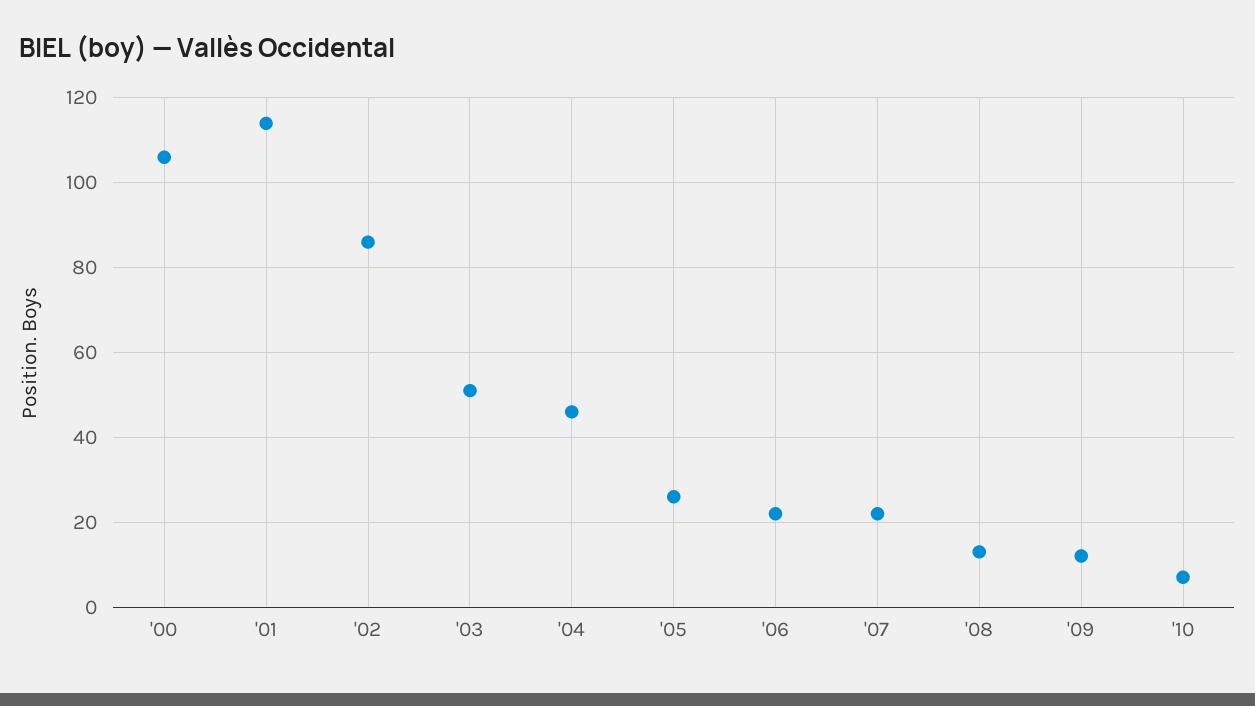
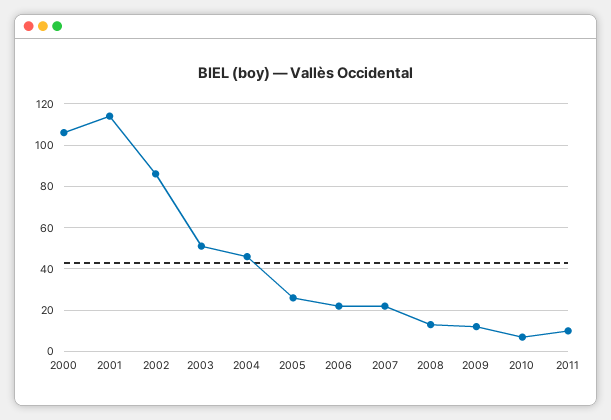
2011: none -> 10

